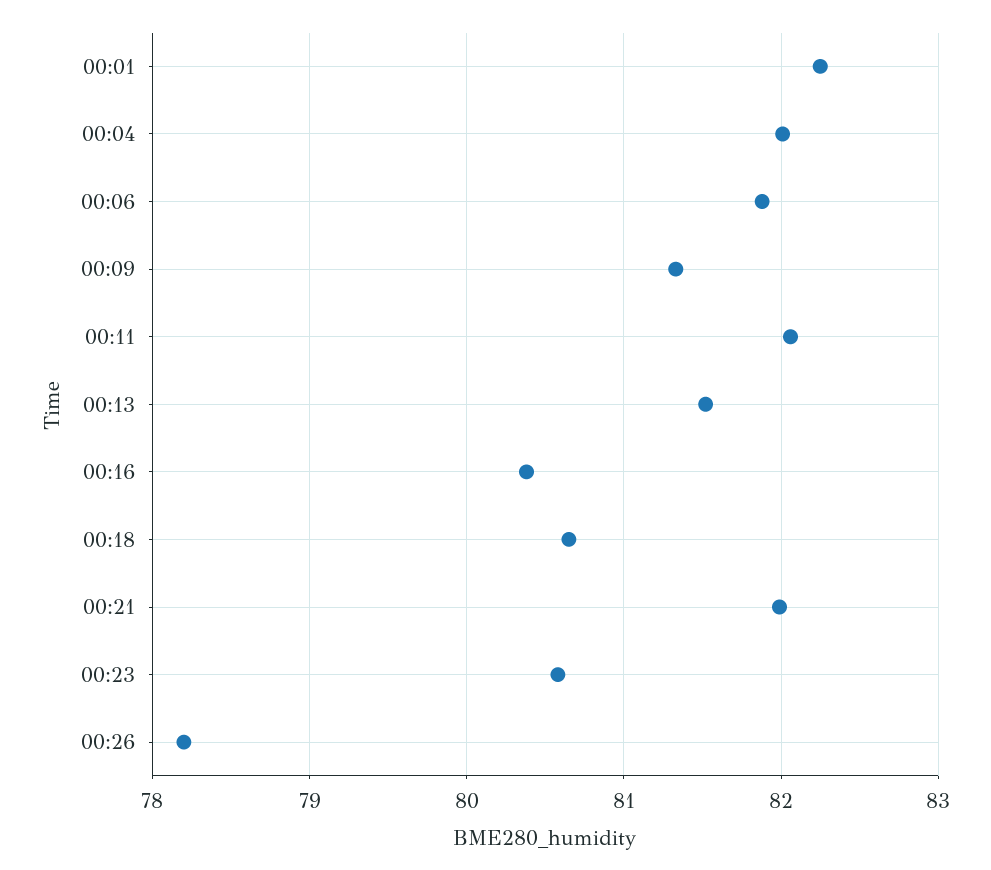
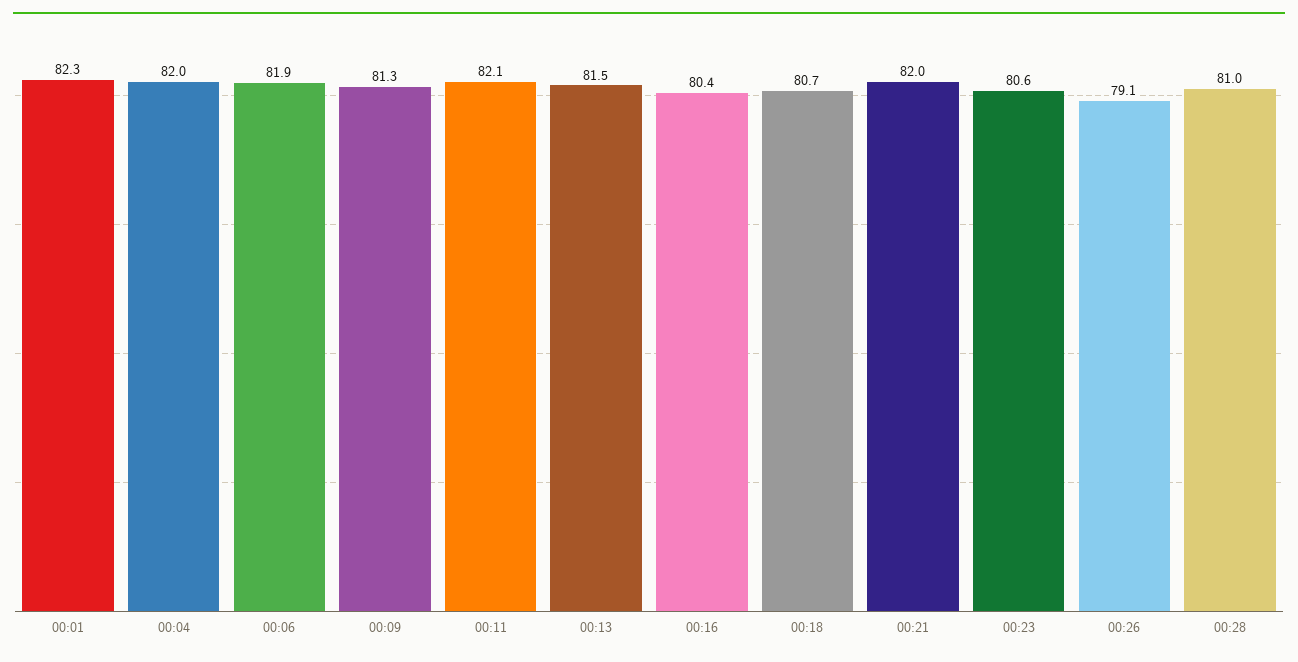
00:26: 78.2 -> 79.1
00:28: none -> 81

